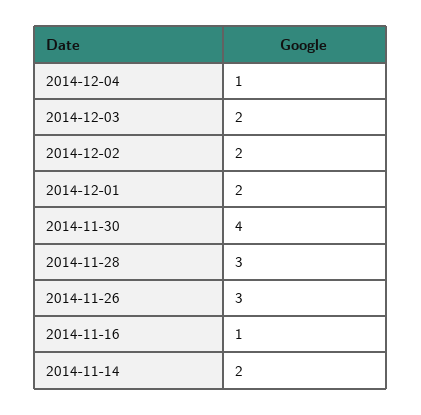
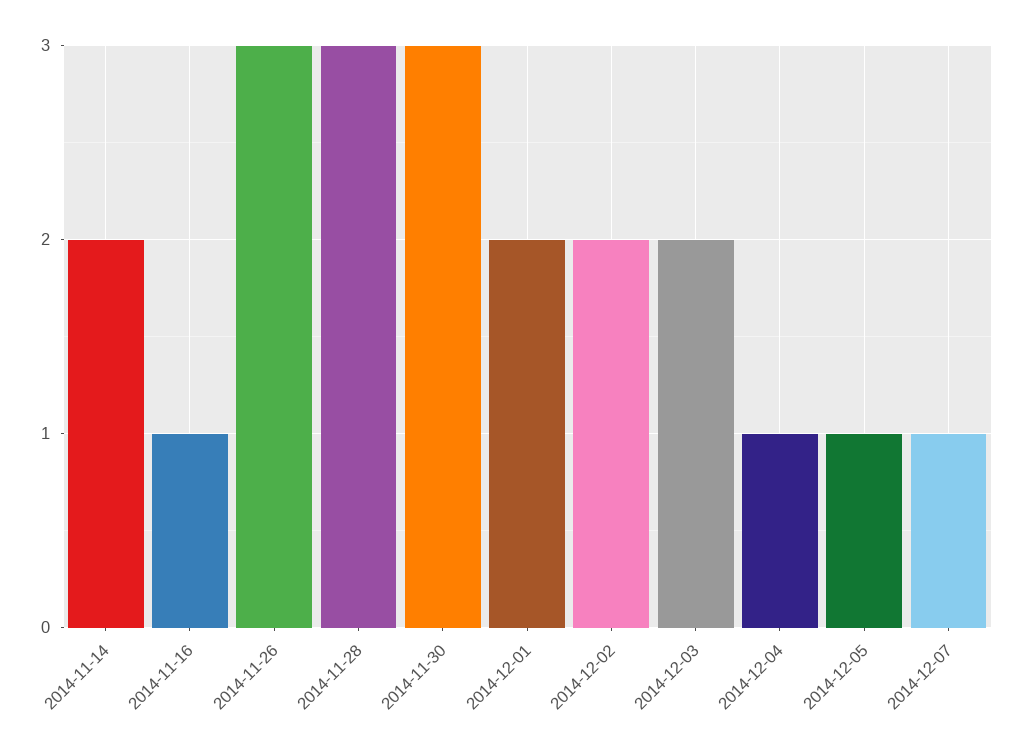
2014-11-30: 4 -> 3
2014-12-05: none -> 1
2014-12-07: none -> 1

